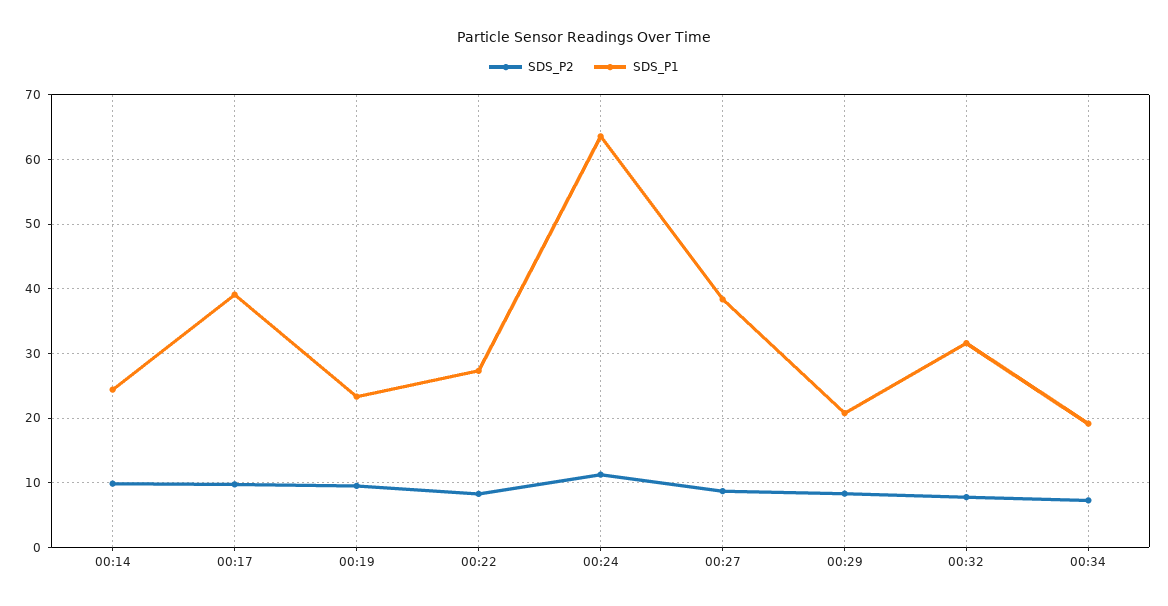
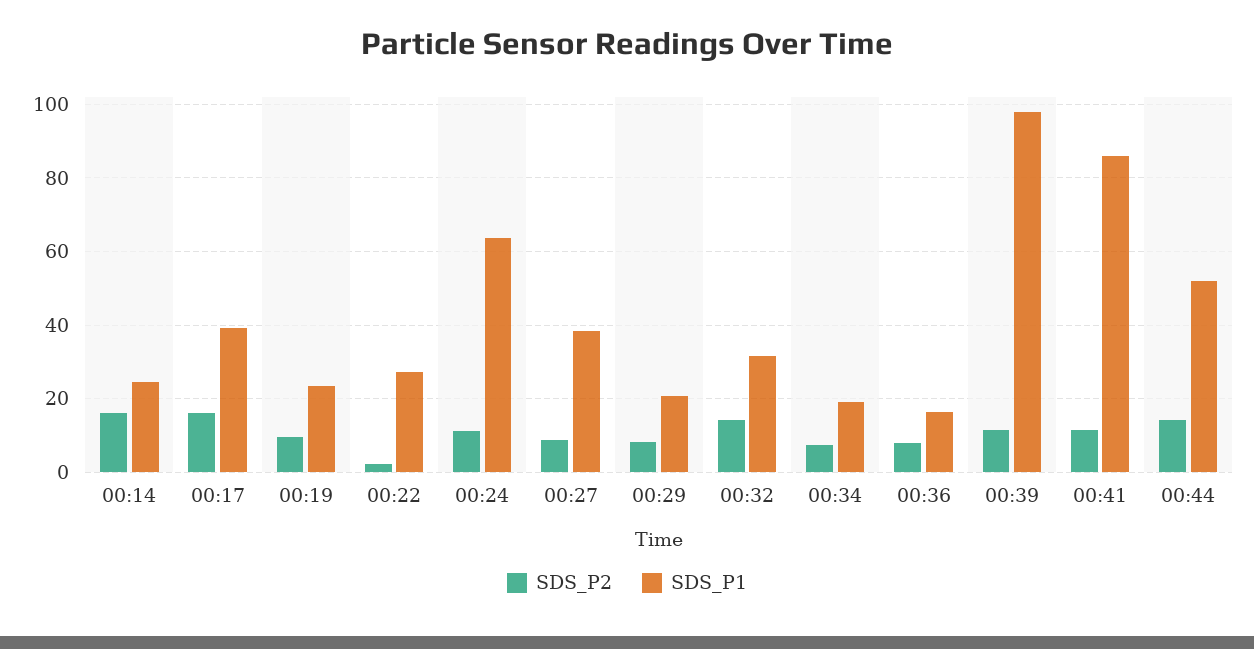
SDS_P2, 00:14: 10 -> 16
SDS_P2, 00:17: 10 -> 16
SDS_P2, 00:22: 8 -> 2
SDS_P2, 00:32: 8 -> 14
SDS_P2, 00:36: none -> 8
SDS_P1, 00:36: none -> 16
SDS_P2, 00:39: none -> 12
SDS_P1, 00:39: none -> 98
SDS_P2, 00:41: none -> 12
SDS_P1, 00:41: none -> 86
SDS_P2, 00:44: none -> 14
SDS_P1, 00:44: none -> 52

